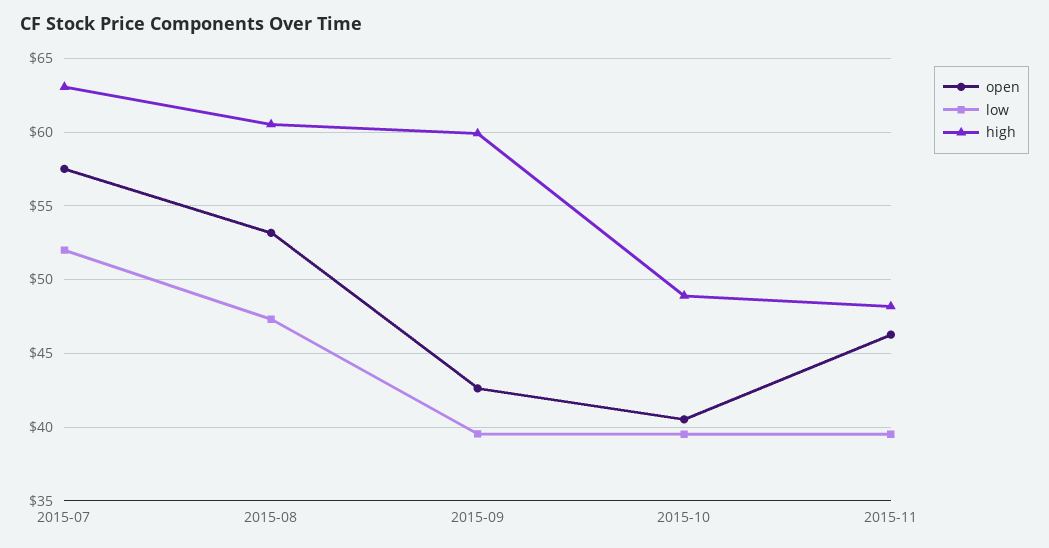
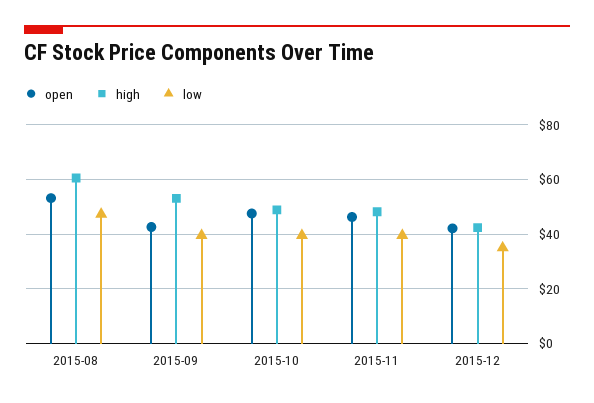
open, 2015-07: 57.5 -> none
low, 2015-07: 52 -> none
high, 2015-07: 63 -> none
high, 2015-09: 60 -> 52.5
open, 2015-10: 40.5 -> 47.5
open, 2015-12: none -> 42.5
high, 2015-12: none -> 42.5
low, 2015-12: none -> 35

